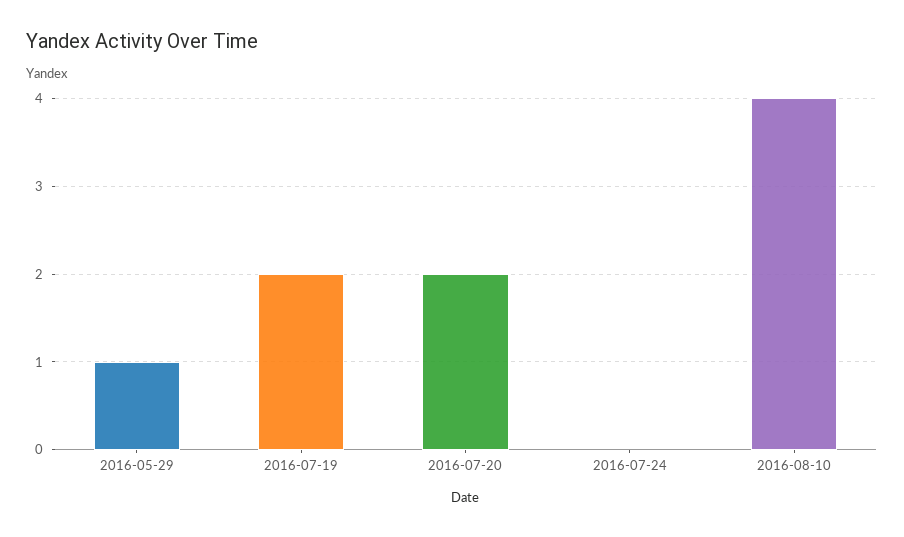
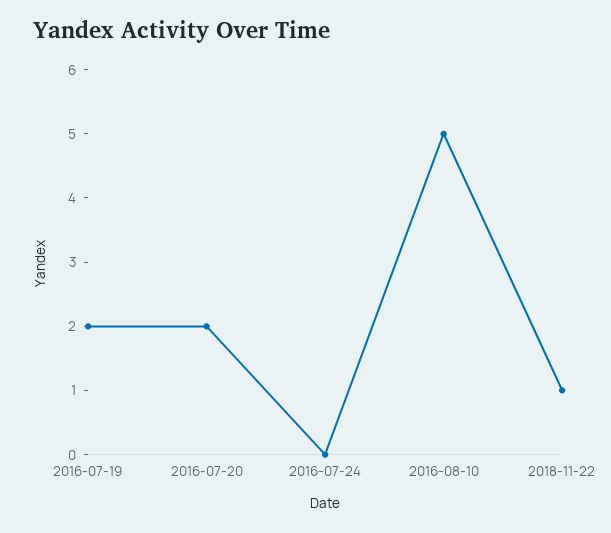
2016-05-29: 1 -> none
2016-08-10: 4 -> 5
2018-11-22: none -> 1

